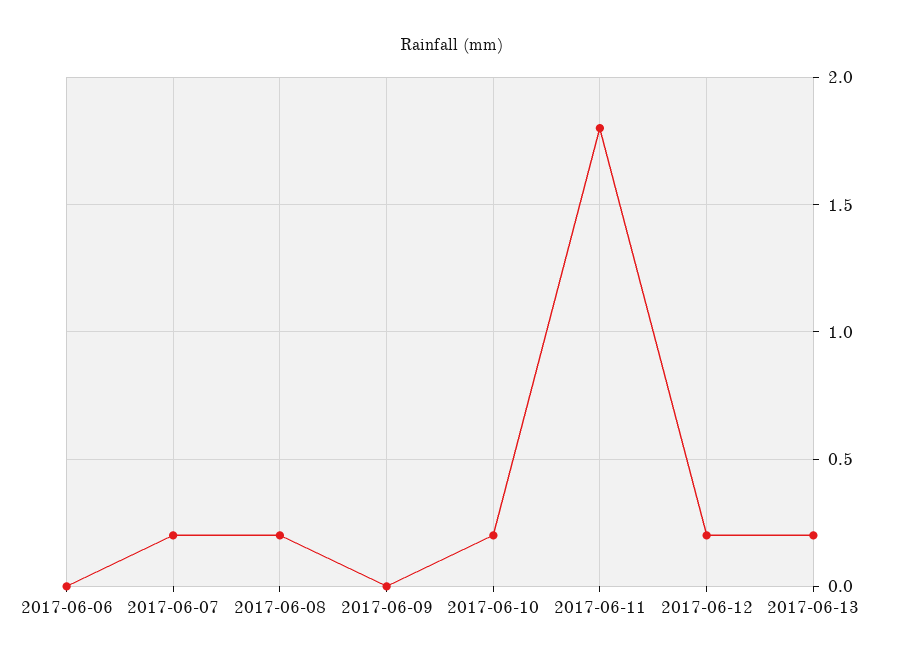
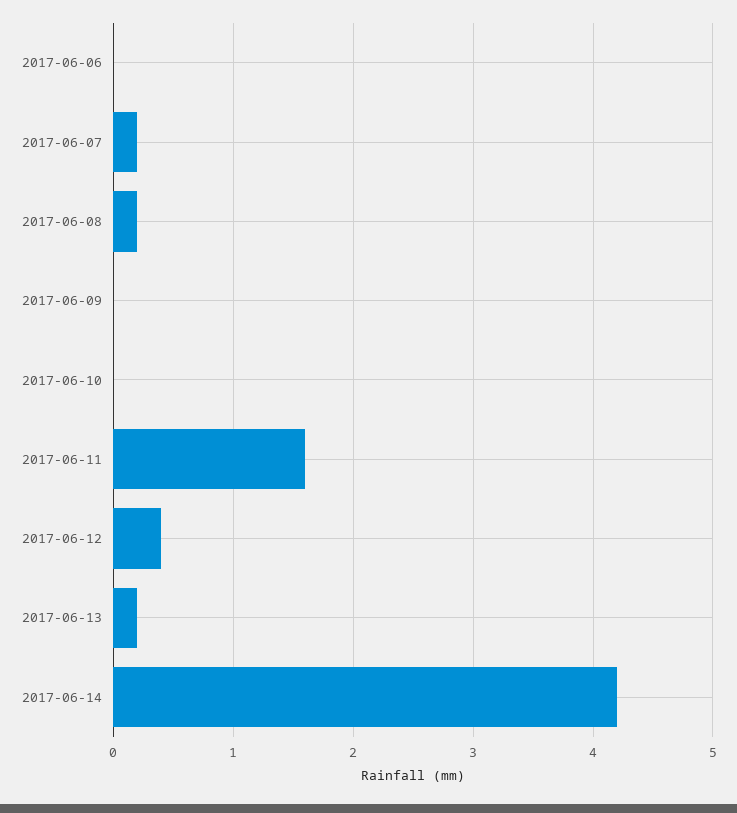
2017-06-10: 0.2 -> 0
2017-06-11: 1.8 -> 1.6
2017-06-12: 0.2 -> 0.4
2017-06-14: none -> 4.2

